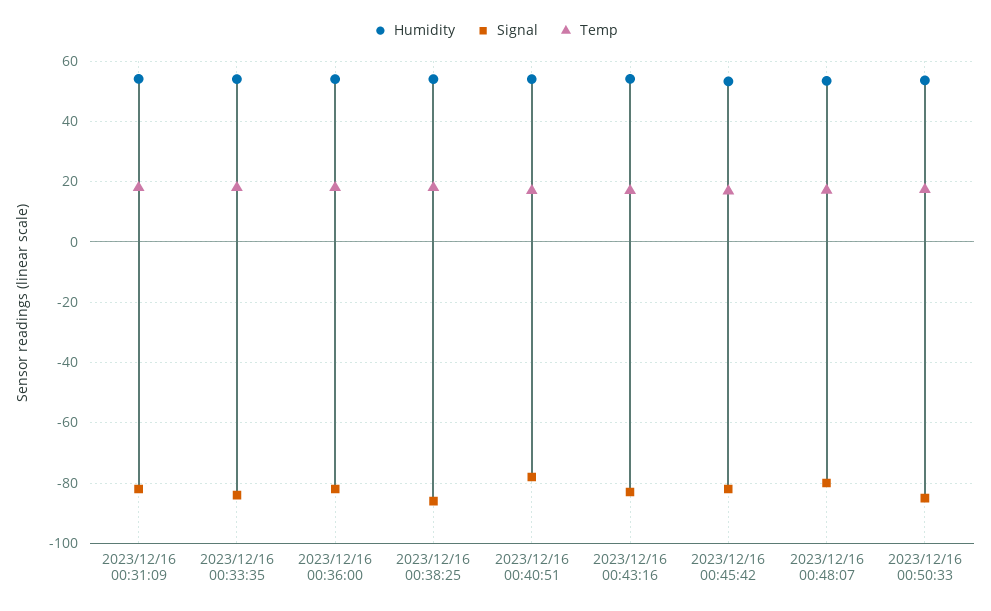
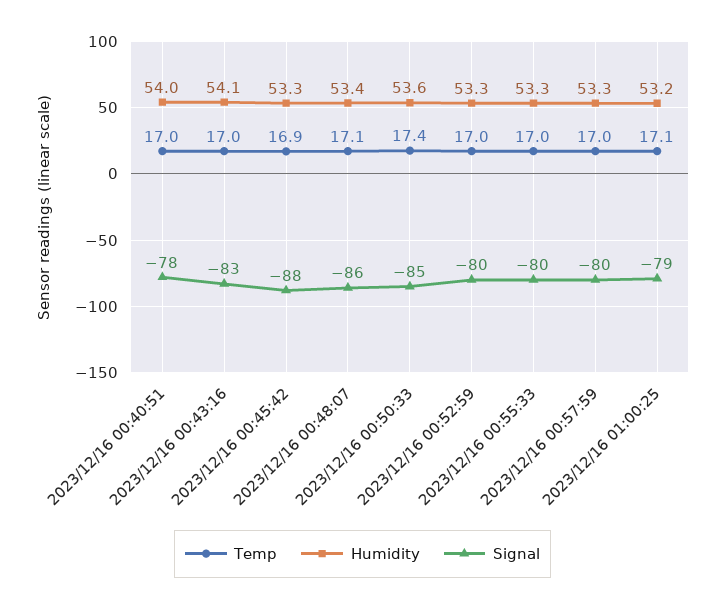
Humidity, 2023/12/16 00:31:09: 54 -> none
Signal, 2023/12/16 00:31:09: -82 -> none
Temp, 2023/12/16 00:31:09: 18 -> none
Humidity, 2023/12/16 00:33:35: 54 -> none
Signal, 2023/12/16 00:33:35: -84 -> none
Temp, 2023/12/16 00:33:35: 18 -> none
Humidity, 2023/12/16 00:36:00: 54 -> none
Signal, 2023/12/16 00:36:00: -82 -> none
Temp, 2023/12/16 00:36:00: 18 -> none
Humidity, 2023/12/16 00:38:25: 54 -> none
Signal, 2023/12/16 00:38:25: -86 -> none
Temp, 2023/12/16 00:38:25: 18 -> none
Signal, 2023/12/16 00:45:42: -82 -> -88
Signal, 2023/12/16 00:48:07: -80 -> -86
Temp, 2023/12/16 00:52:59: none -> 17
Humidity, 2023/12/16 00:52:59: none -> 53.3
Signal, 2023/12/16 00:52:59: none -> -80
Temp, 2023/12/16 00:55:33: none -> 17
Humidity, 2023/12/16 00:55:33: none -> 53.3
Signal, 2023/12/16 00:55:33: none -> -80
Temp, 2023/12/16 00:57:59: none -> 17
Humidity, 2023/12/16 00:57:59: none -> 53.3
Signal, 2023/12/16 00:57:59: none -> -80
Temp, 2023/12/16 01:00:25: none -> 17.1
Humidity, 2023/12/16 01:00:25: none -> 53.2
Signal, 2023/12/16 01:00:25: none -> -79

